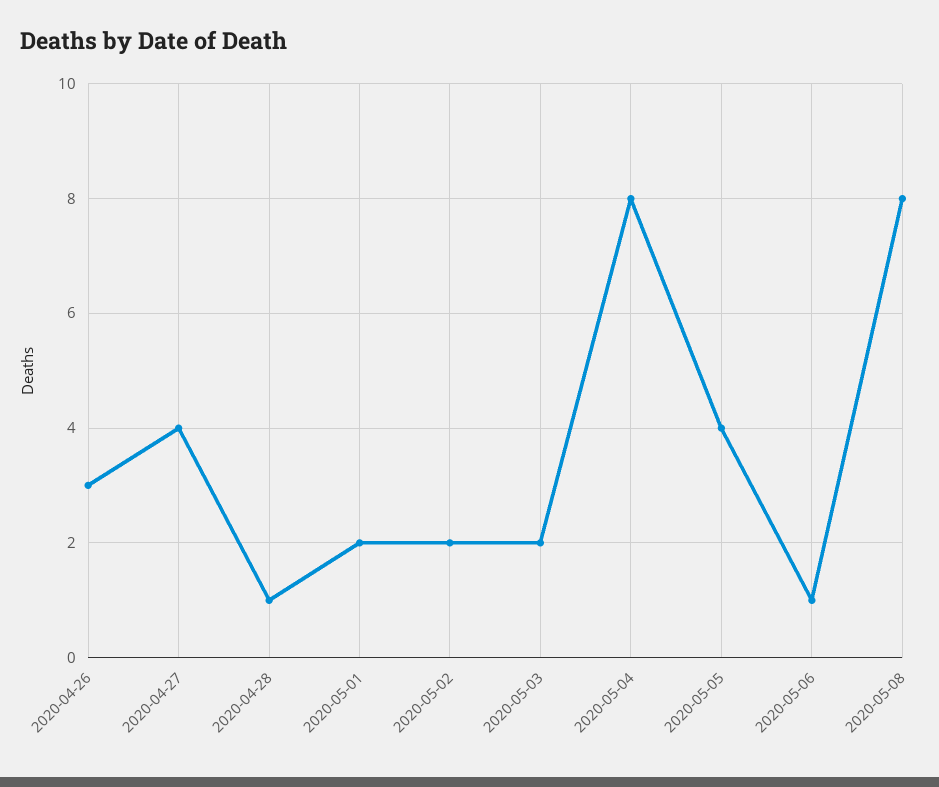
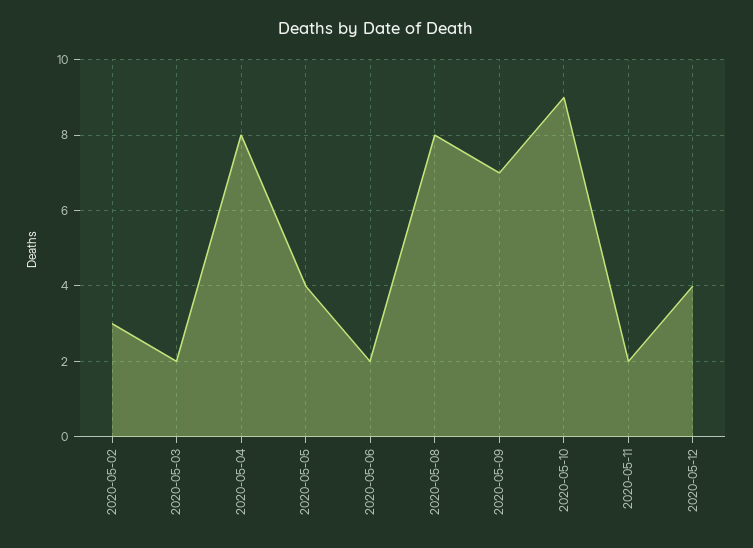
2020-04-26: 3 -> none
2020-04-27: 4 -> none
2020-04-28: 1 -> none
2020-05-01: 2 -> none
2020-05-02: 2 -> 3
2020-05-06: 1 -> 2
2020-05-09: none -> 7
2020-05-10: none -> 9
2020-05-11: none -> 2
2020-05-12: none -> 4

